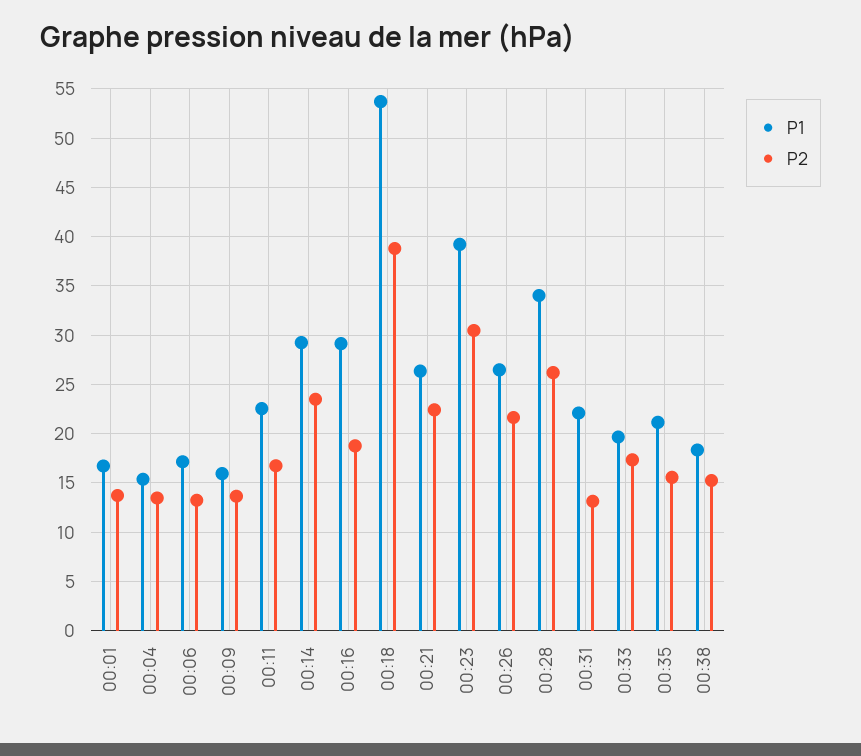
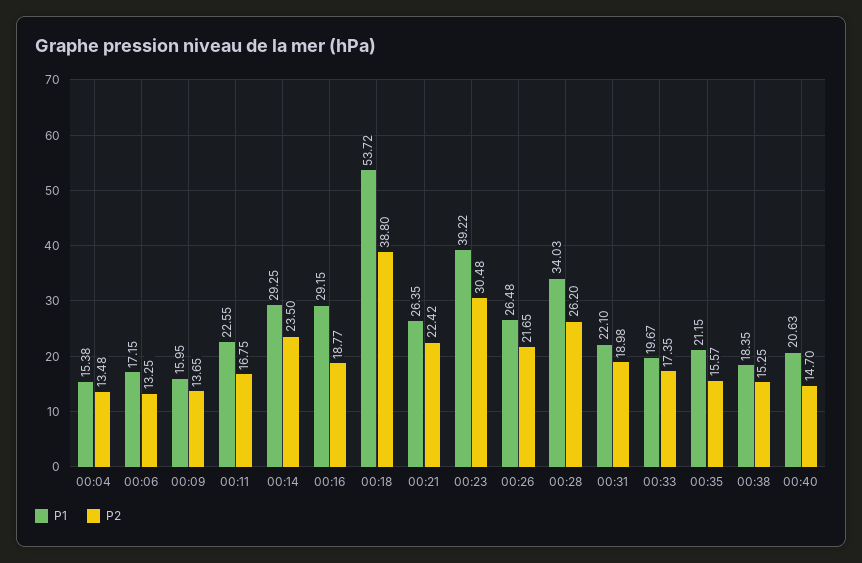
P1, 00:01: 17 -> none
P2, 00:01: 14 -> none
P2, 00:31: 13 -> 18.98
P1, 00:40: none -> 20.63
P2, 00:40: none -> 14.7

